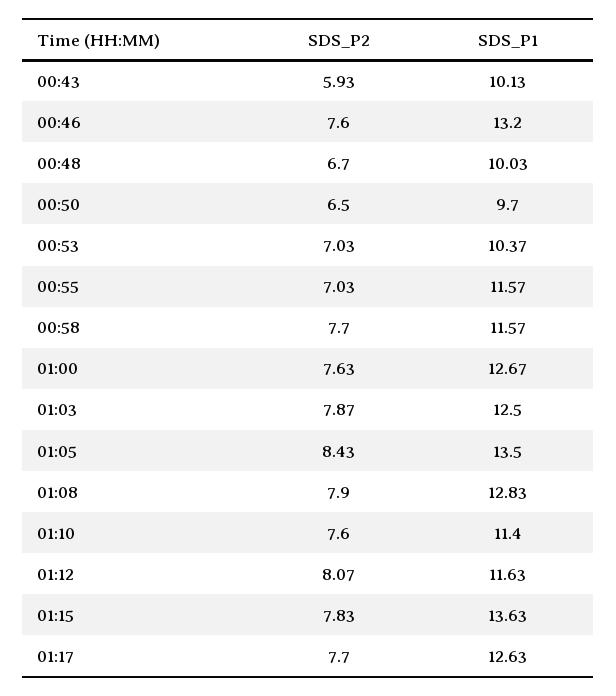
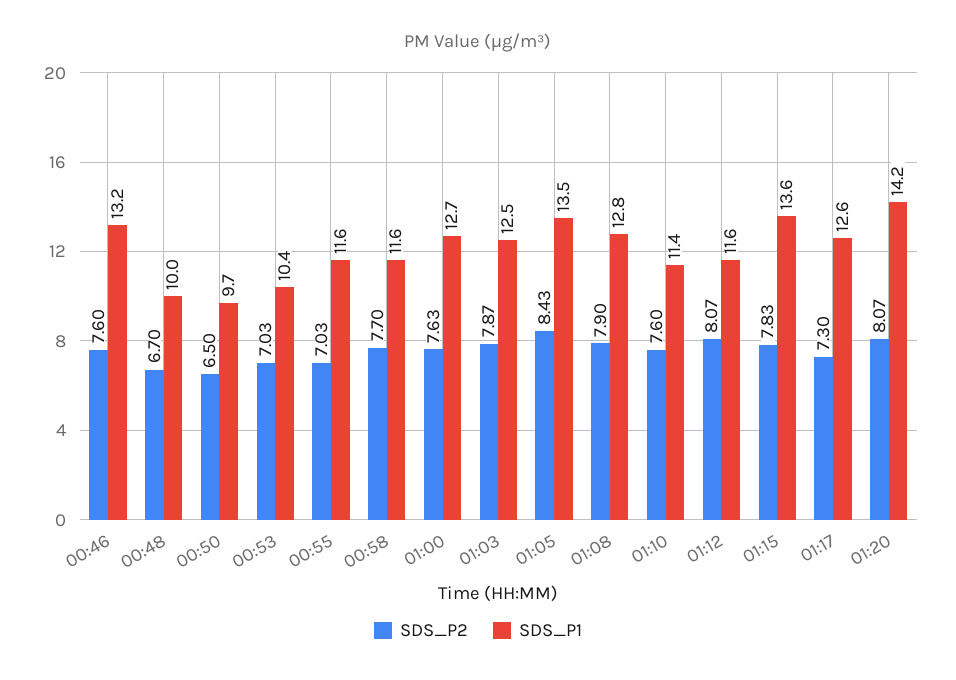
SDS_P2, 00:43: 5.93 -> none
SDS_P1, 00:43: 10.13 -> none
SDS_P2, 01:17: 7.7 -> 7.3
SDS_P2, 01:20: none -> 8.07
SDS_P1, 01:20: none -> 14.2

